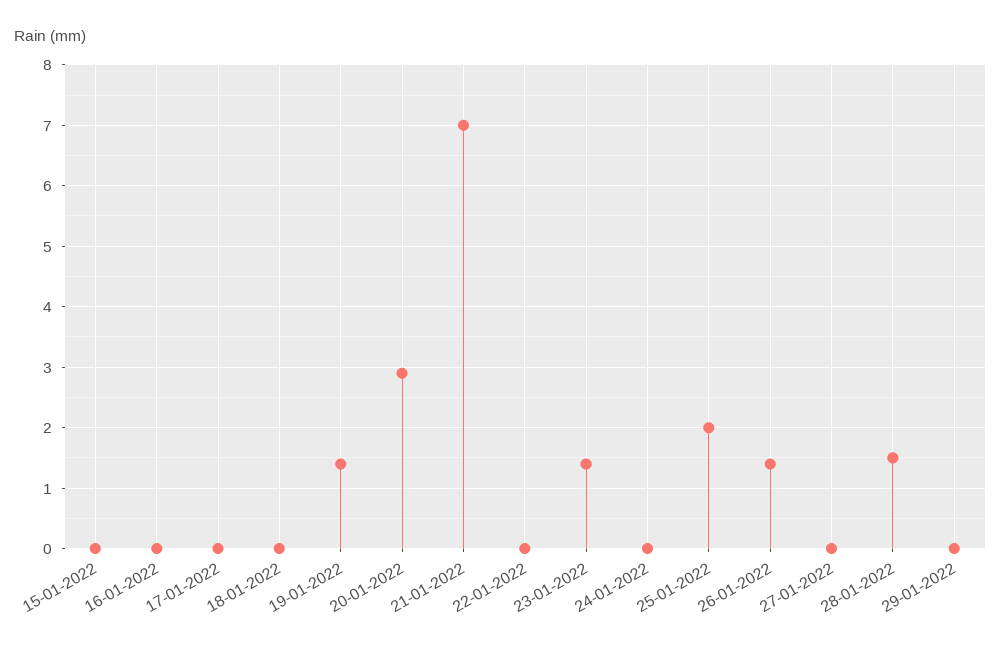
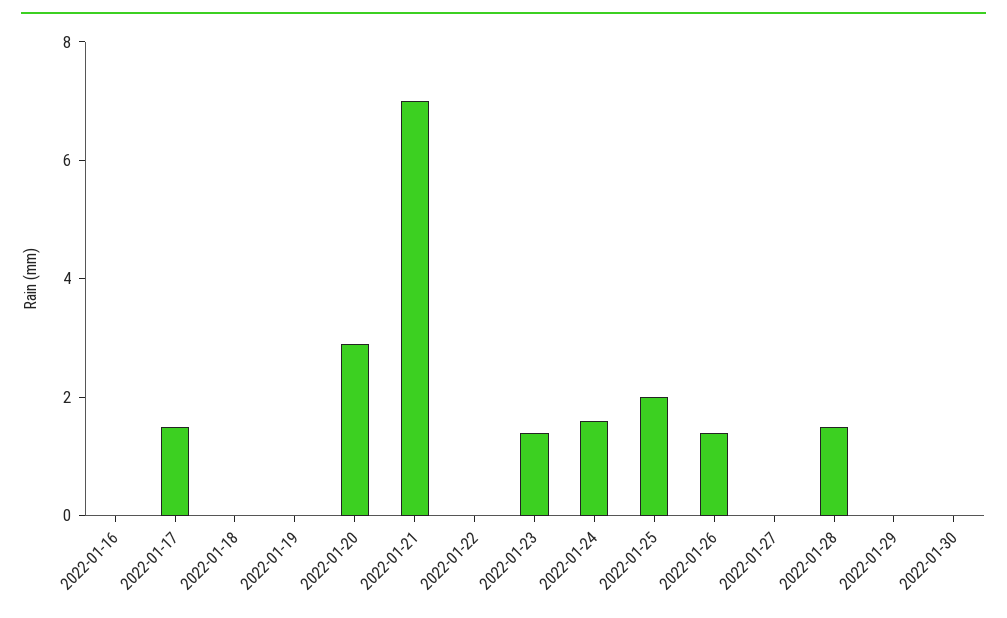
15-01-2022: 0 -> none
17-01-2022: 0 -> 1.5
19-01-2022: 1.4 -> 0
24-01-2022: 0 -> 1.5
2022-01-30: none -> 0

